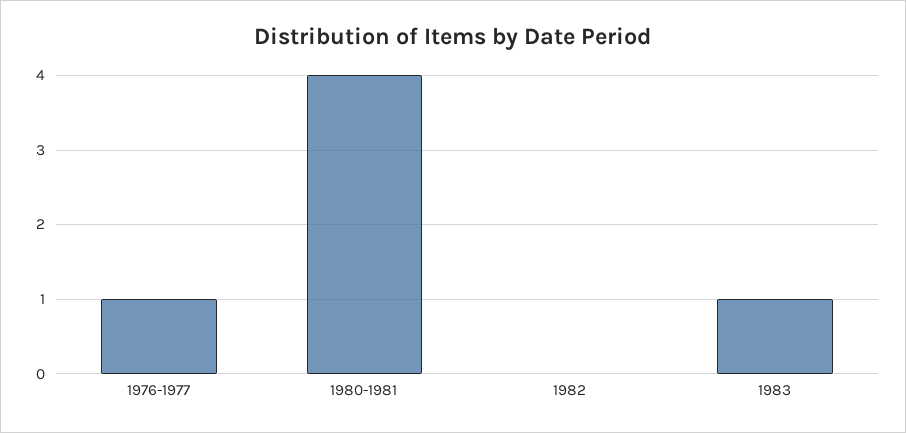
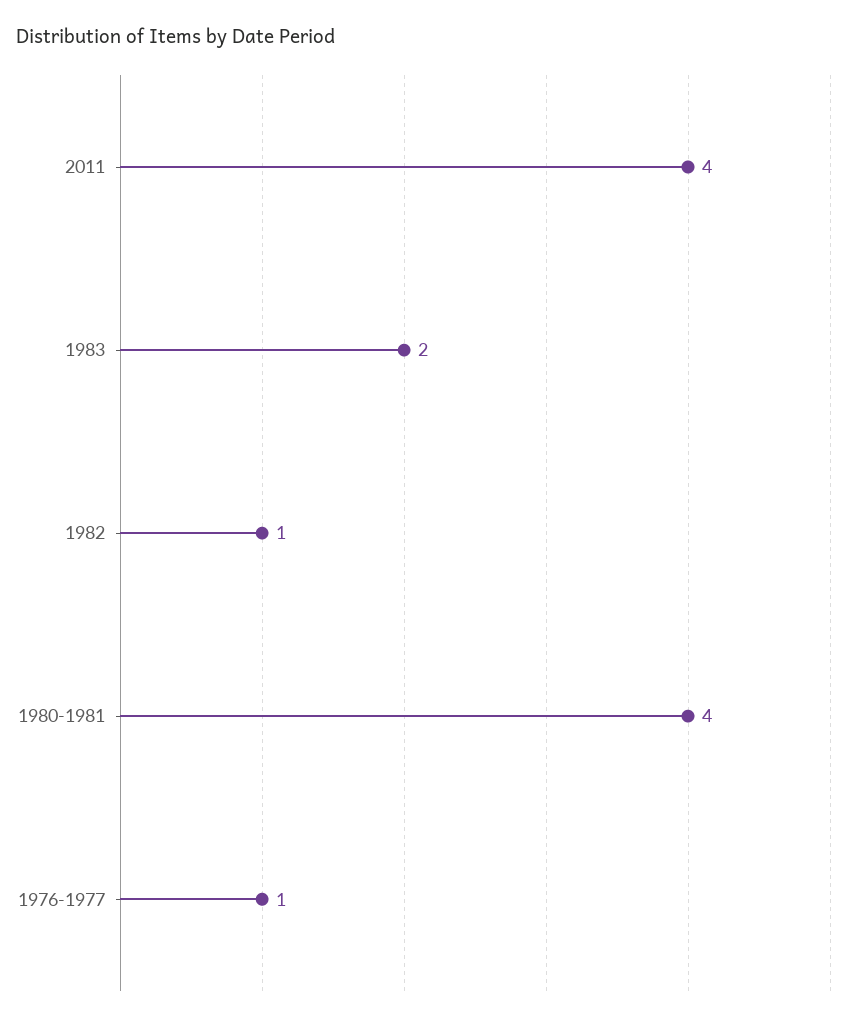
1982: 0 -> 1
1983: 1 -> 2
2011: none -> 4

